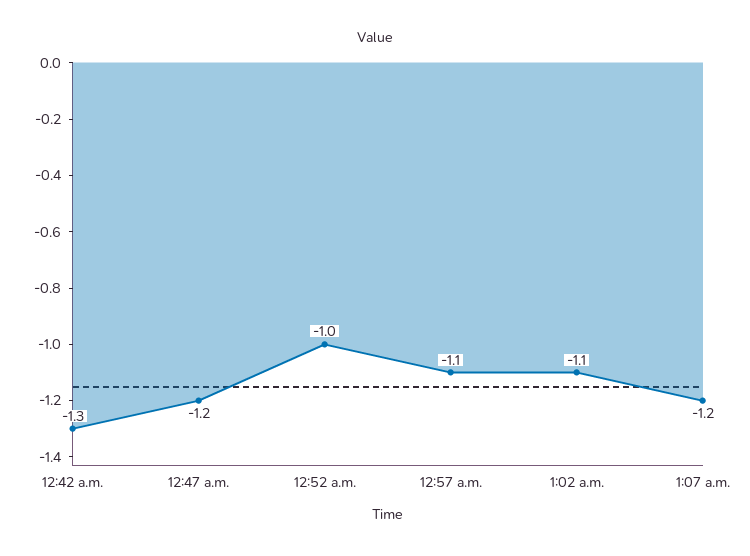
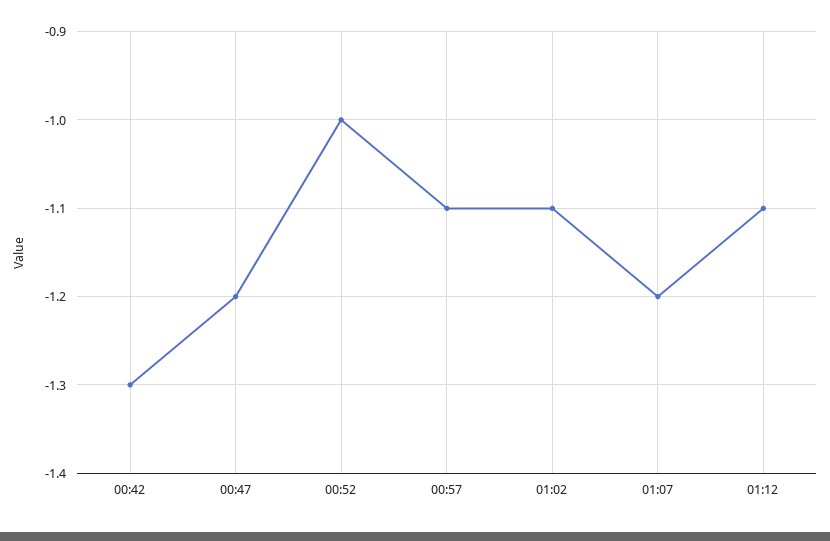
01:12: none -> -1.1

